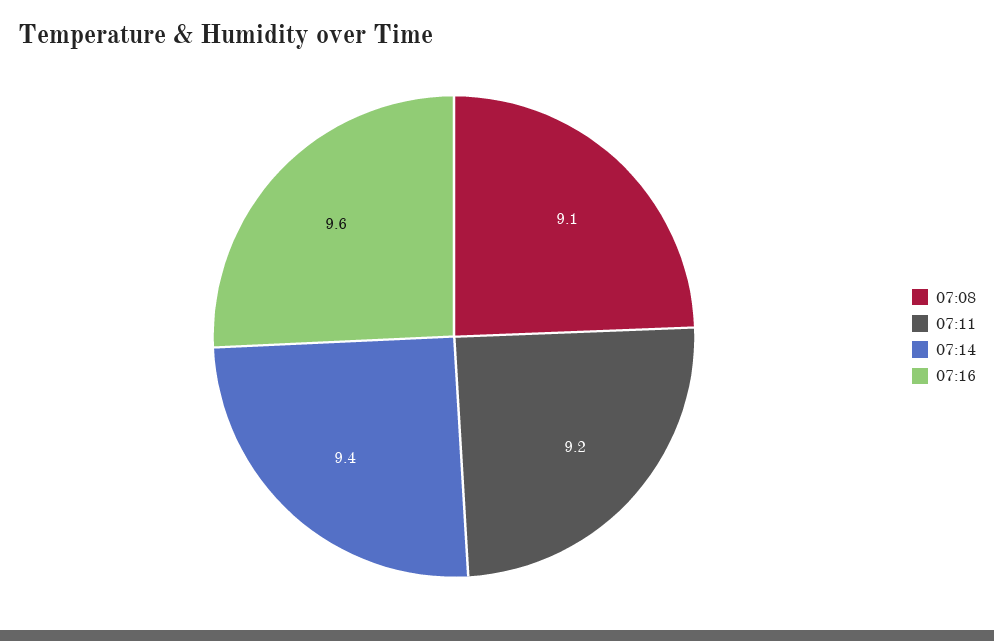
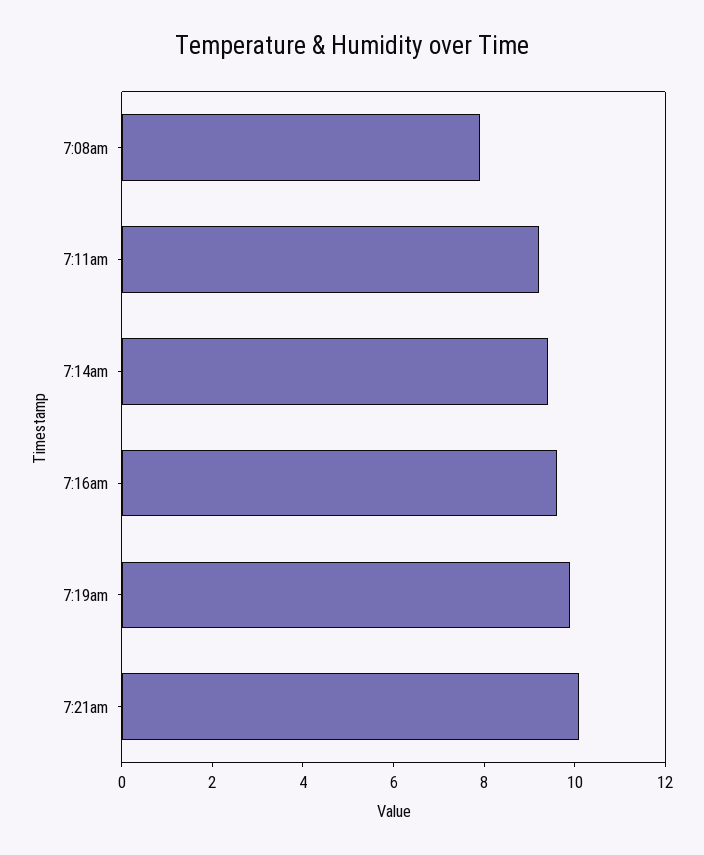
07:08: 9.1 -> 8
7:19am: none -> 10
7:21am: none -> 10

